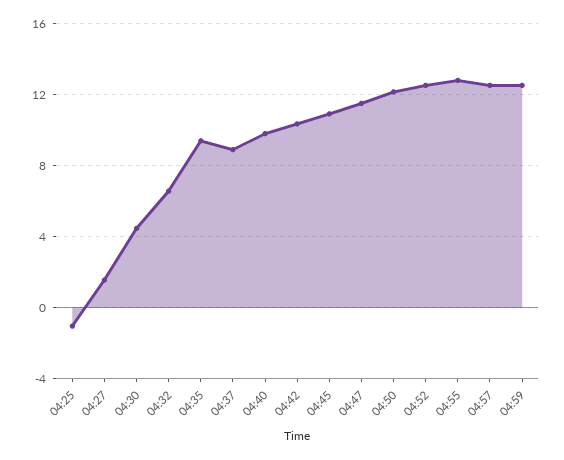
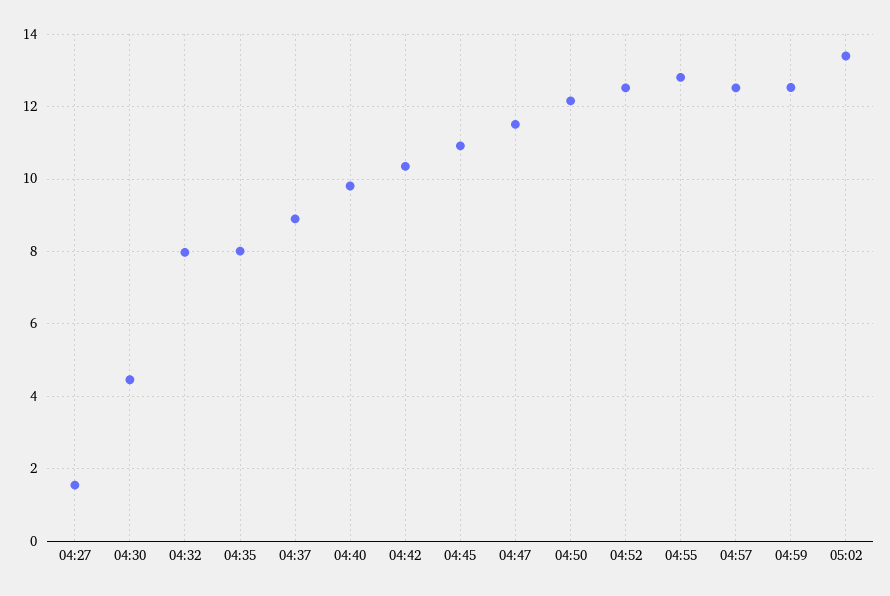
04:25: -1 -> none
04:32: 6.5 -> 8
04:35: 9.5 -> 8
05:02: none -> 13.4

